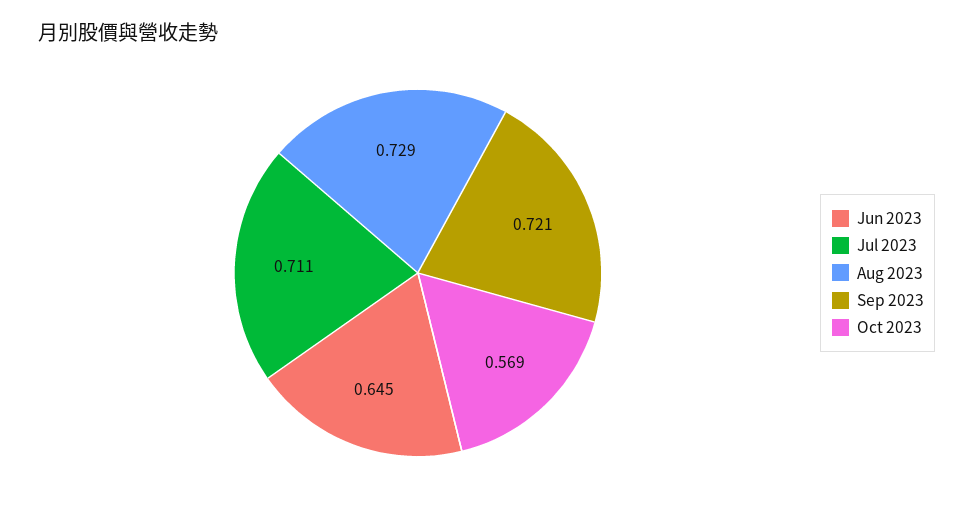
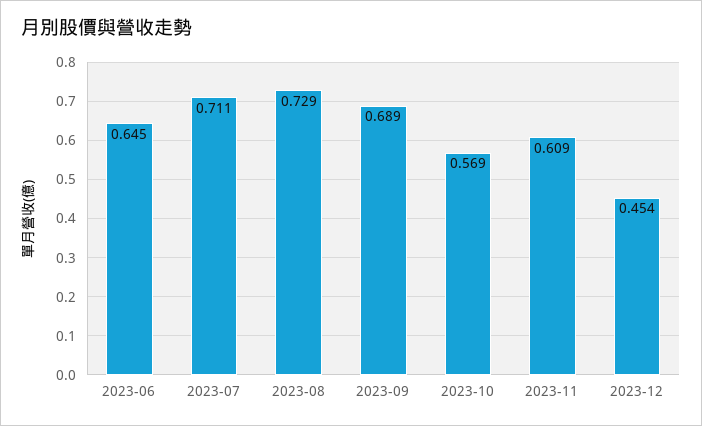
Sep 2023: 0.721 -> 0.689
2023-11: none -> 0.609
2023-12: none -> 0.454

